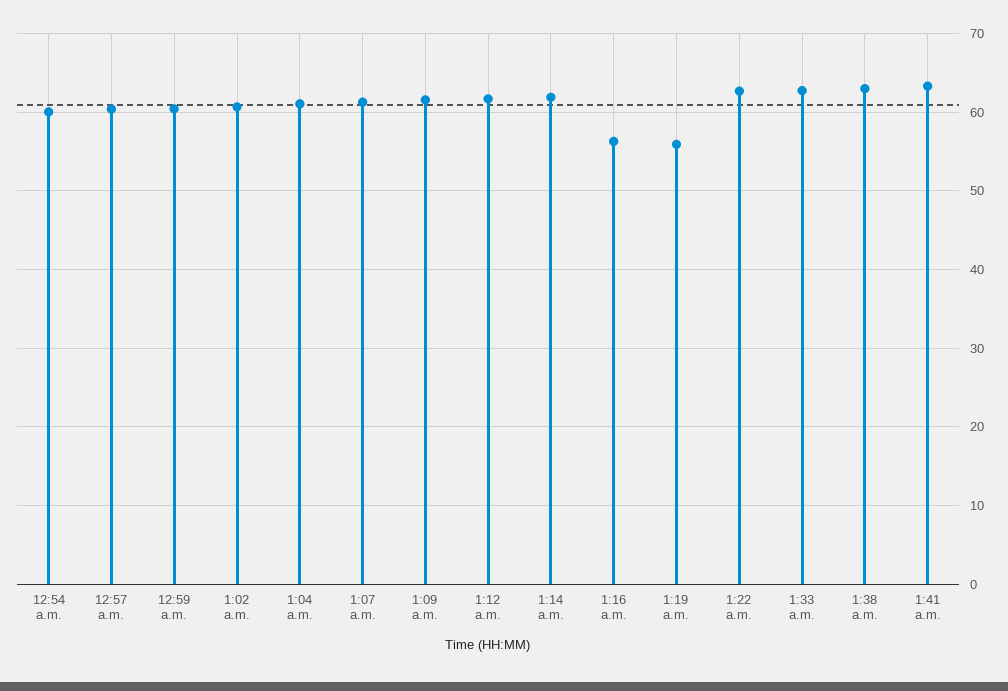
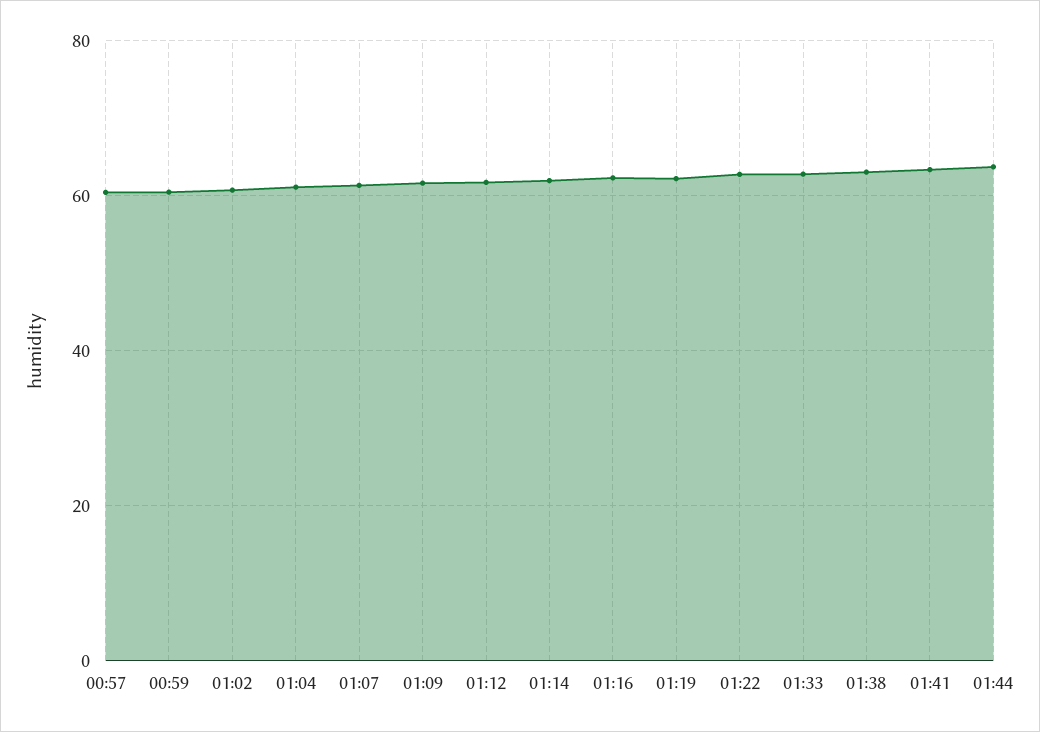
12:54 a.m.: 60 -> none
1:16 a.m.: 56 -> 62
1:19 a.m.: 56 -> 62
01:44: none -> 64

